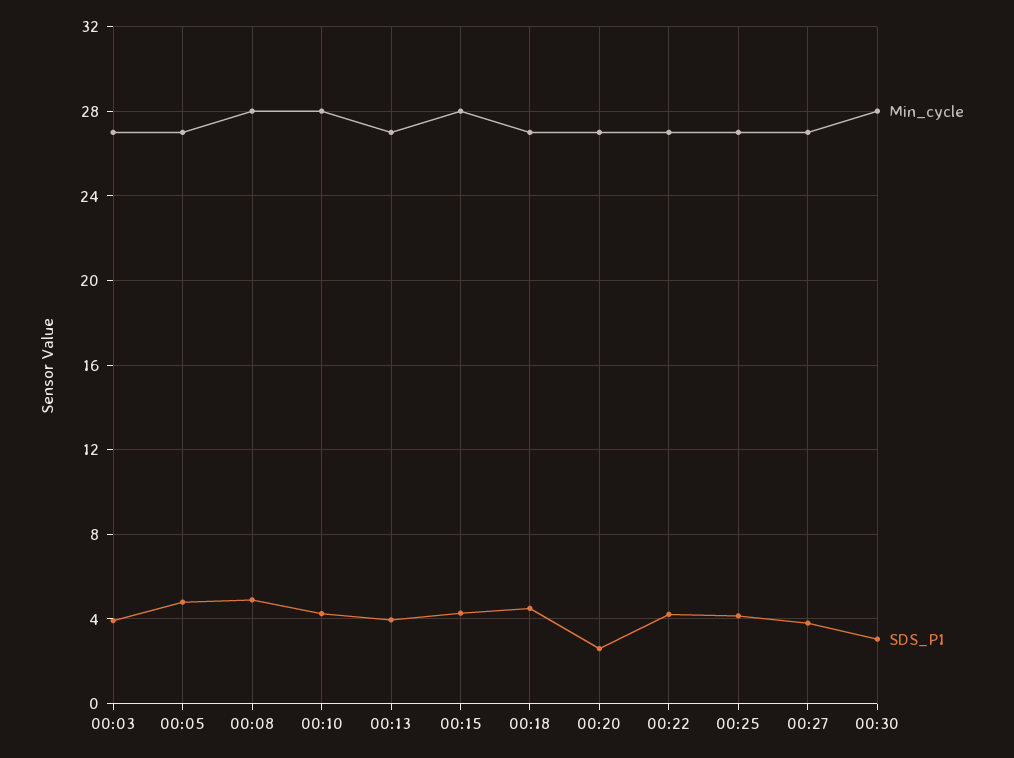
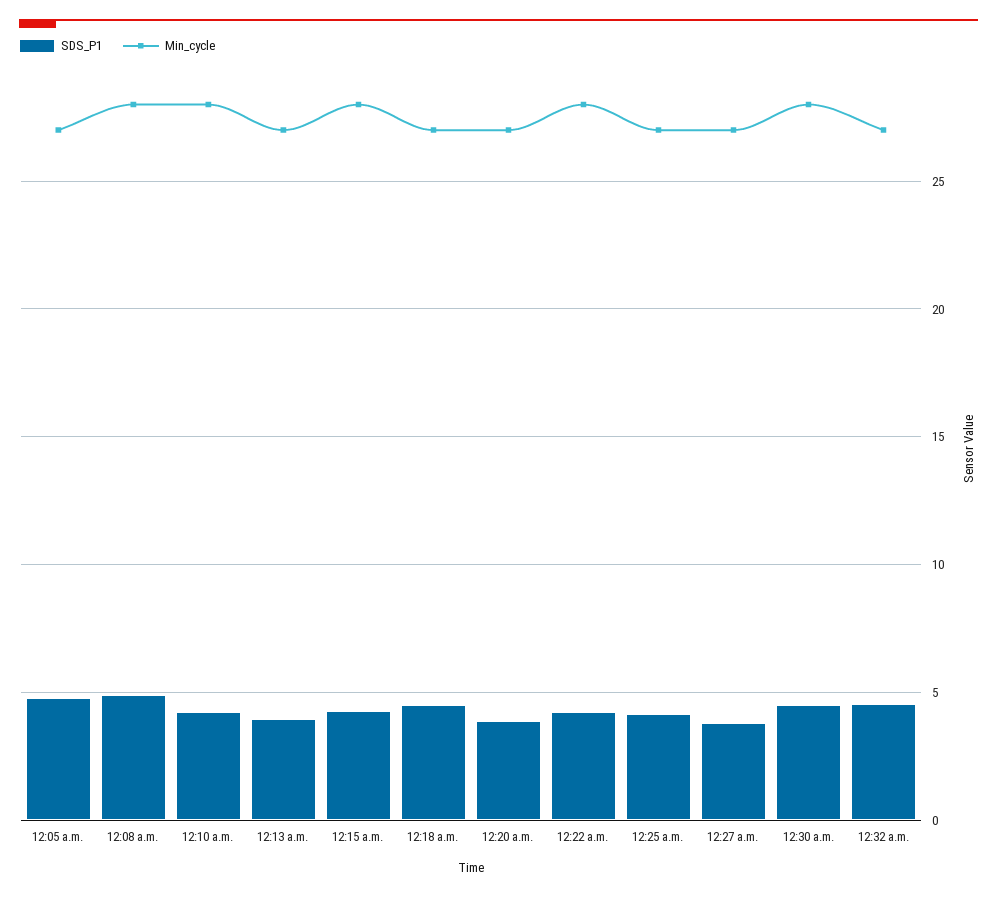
Min_cycle, 00:03: 27 -> none
SDS_P1, 00:03: 4 -> none
SDS_P1, 00:20: 2.5 -> 4
Min_cycle, 00:22: 27 -> 28
SDS_P1, 00:30: 3 -> 4.5
SDS_P1, 12:32 a.m.: none -> 4.5
Min_cycle, 12:32 a.m.: none -> 27

